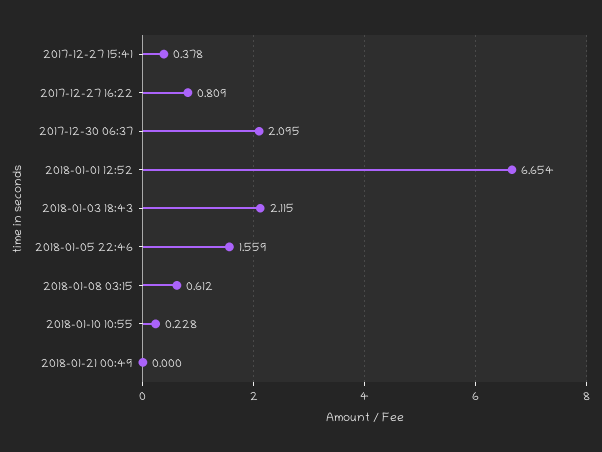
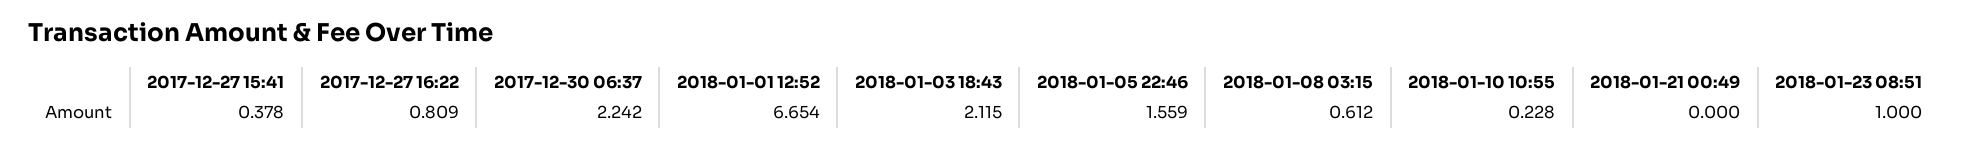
2017-12-30 06:37: 2.095 -> 2.242
2018-01-23 08:51: none -> 1

